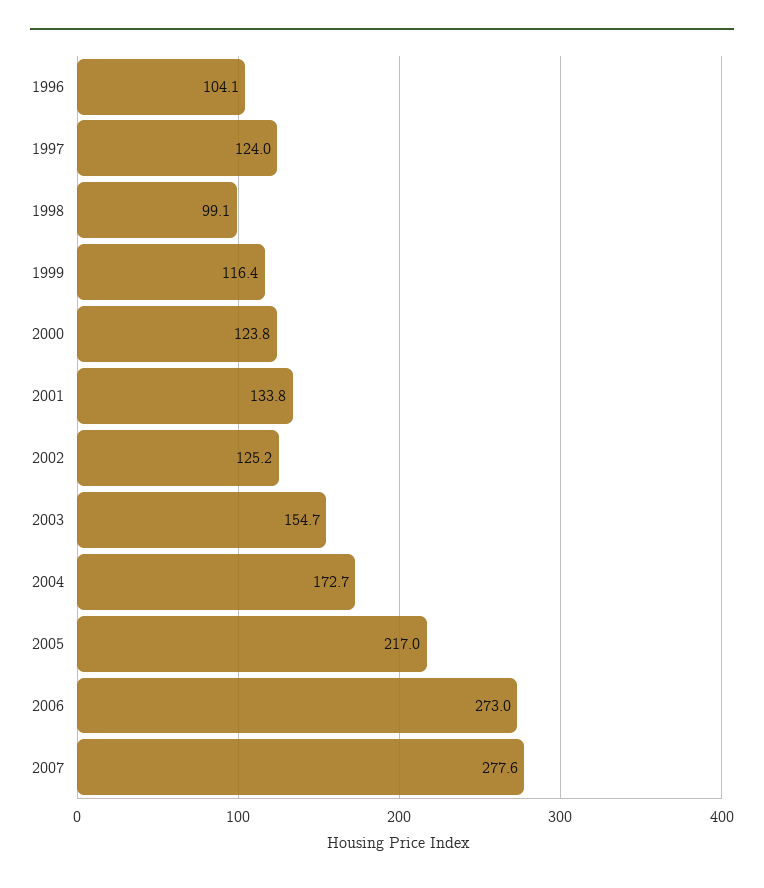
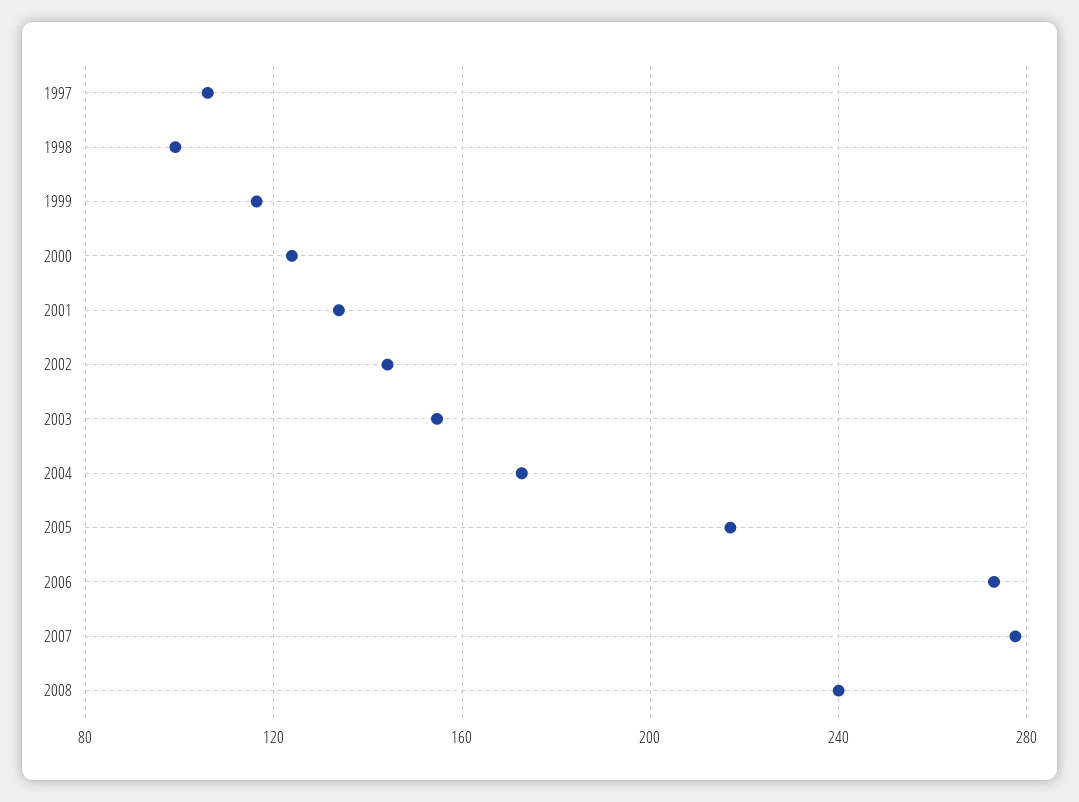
1996: 104.1 -> none
1997: 124 -> 105
2002: 125.2 -> 145
2008: none -> 240

